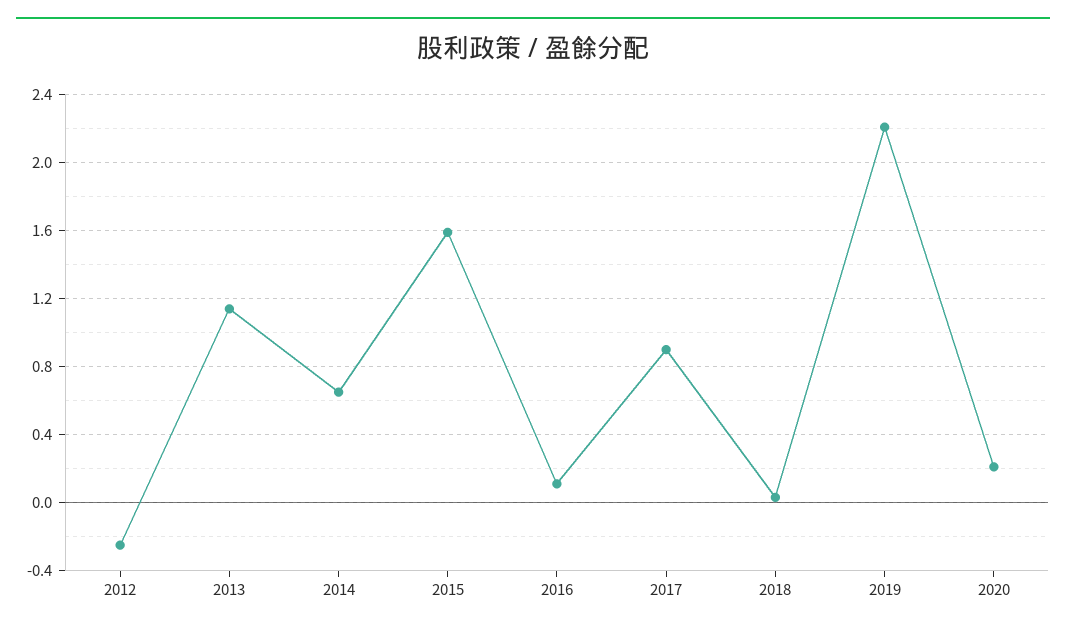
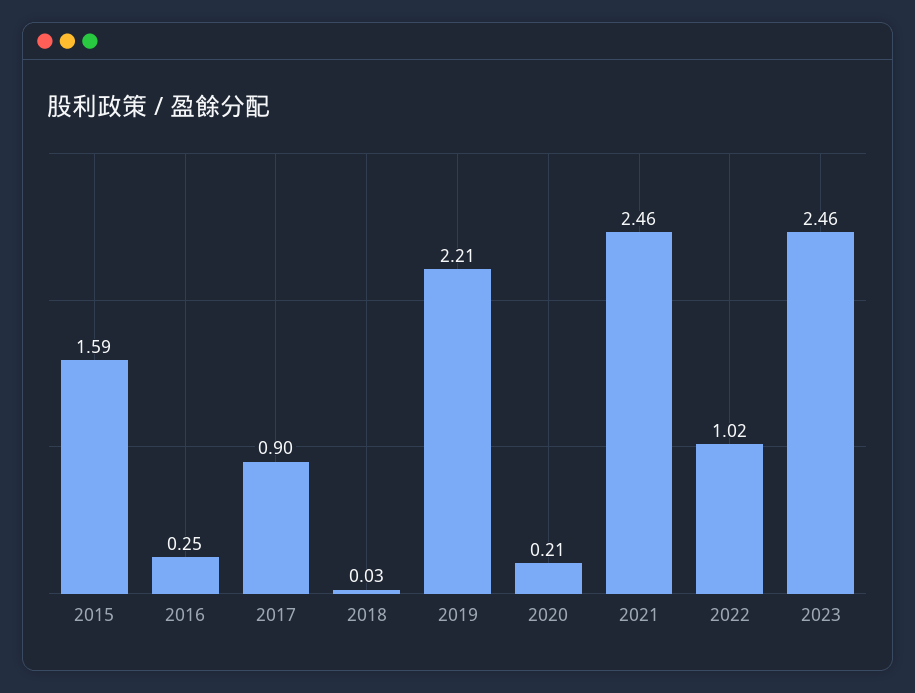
2012: -0.25 -> none
2013: 1.15 -> none
2014: 0.65 -> none
2016: 0.1 -> 0.25
2021: none -> 2.46
2022: none -> 1.02
2023: none -> 2.46

